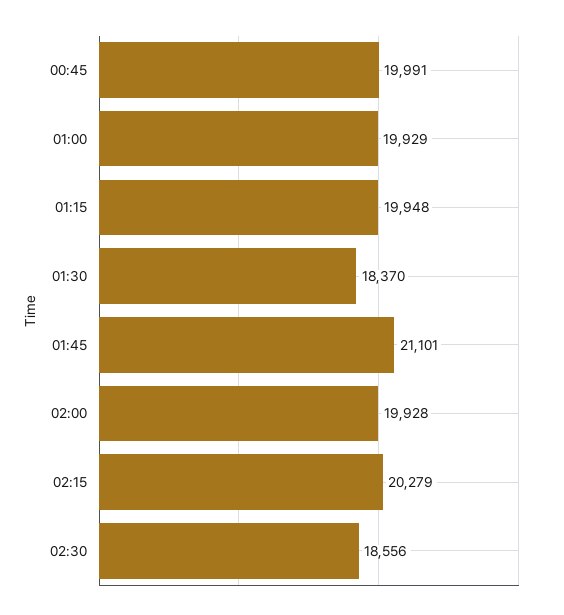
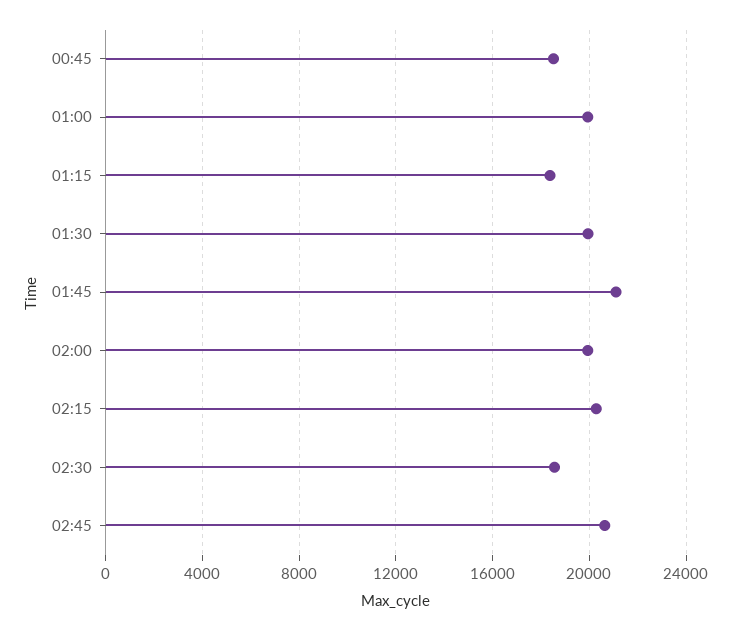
00:45: 19991 -> 18500
01:15: 19948 -> 18500
01:30: 18370 -> 20000
02:45: none -> 20500

